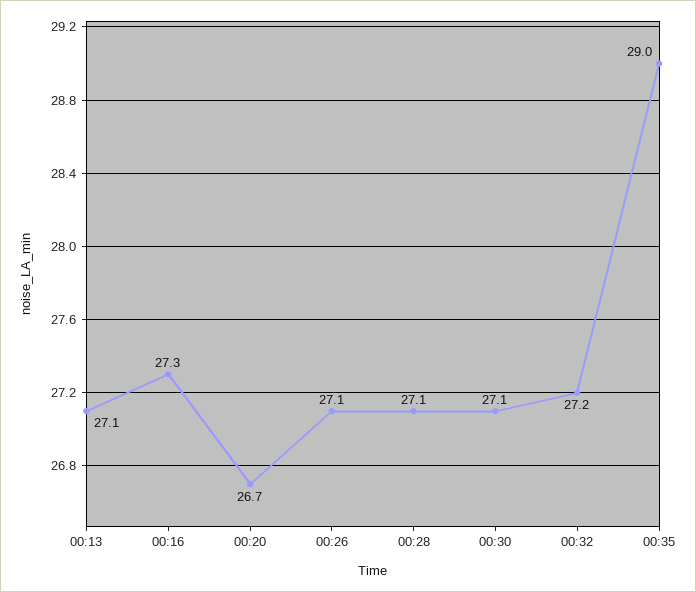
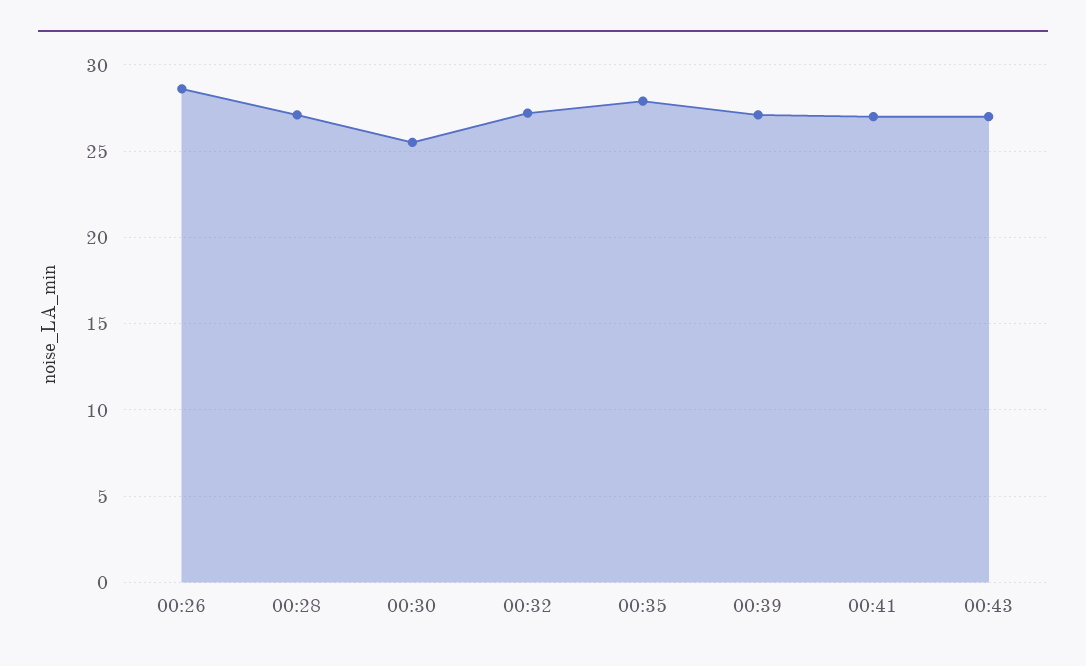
00:13: 27.1 -> none
00:16: 27.3 -> none
00:20: 26.7 -> none
00:26: 27.1 -> 28.5
00:30: 27.1 -> 25.5
00:35: 29 -> 28
00:39: none -> 27
00:41: none -> 27
00:43: none -> 27

